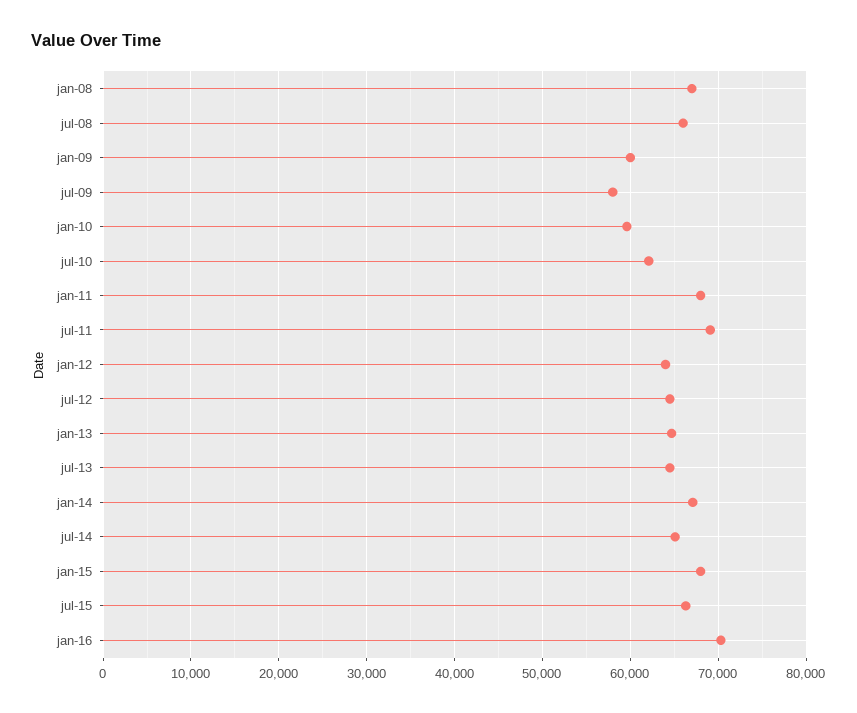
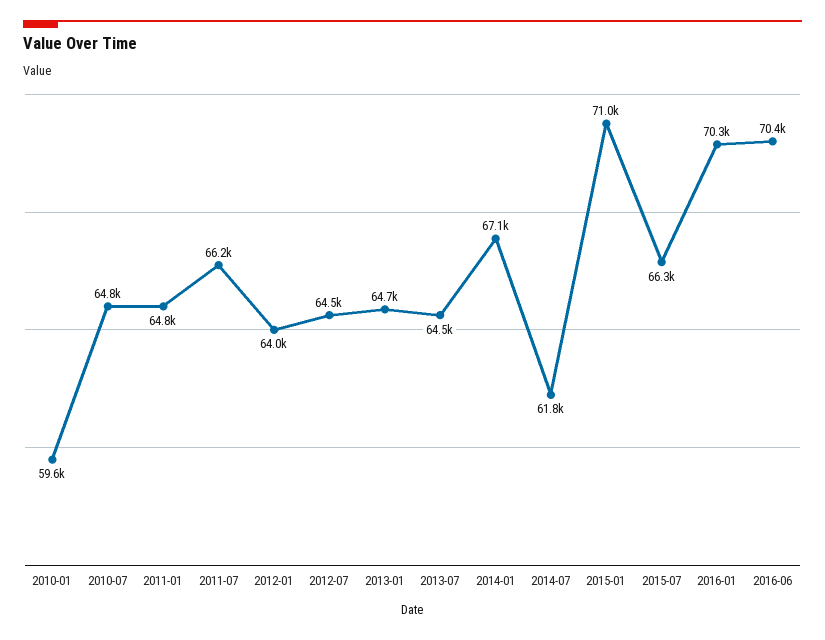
jan-08: 67000 -> none
jul-08: 66000 -> none
jan-09: 60000 -> none
jul-09: 58000 -> none
jul-10: 62000 -> 64800
jan-11: 68000 -> 64800
jul-11: 69000 -> 66200
jul-14: 65000 -> 61800
jan-15: 68000 -> 71000
2016-06: none -> 70400

